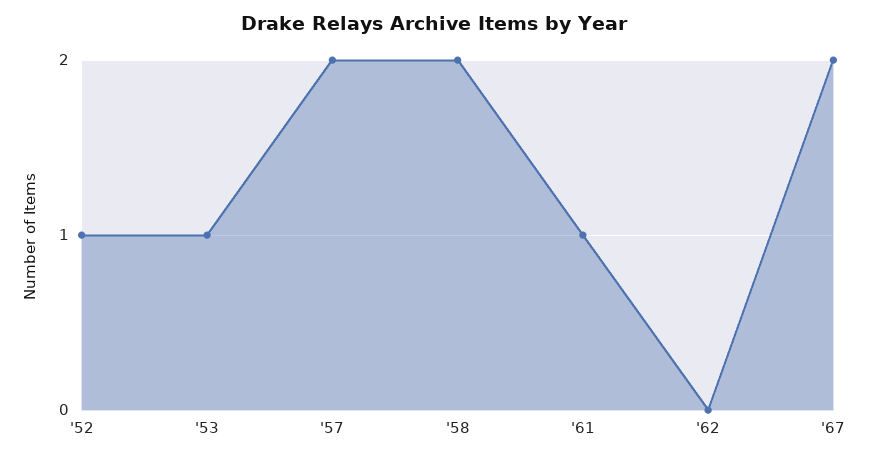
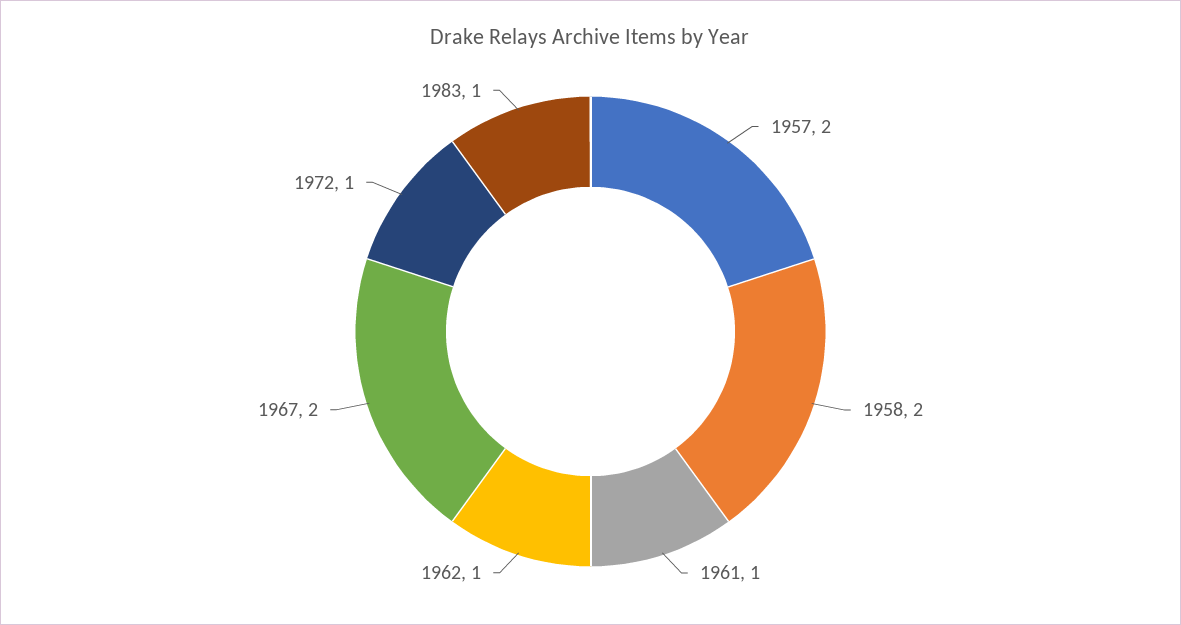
'52: 1 -> none
'53: 1 -> none
'62: 0 -> 1
1972: none -> 1
1983: none -> 1

